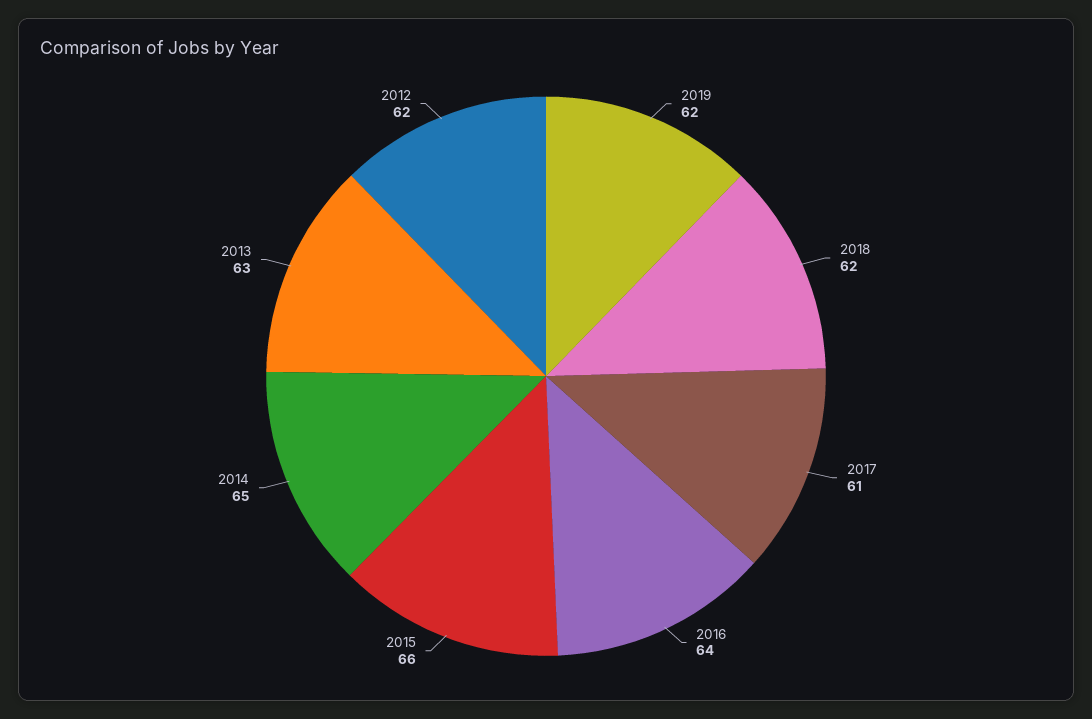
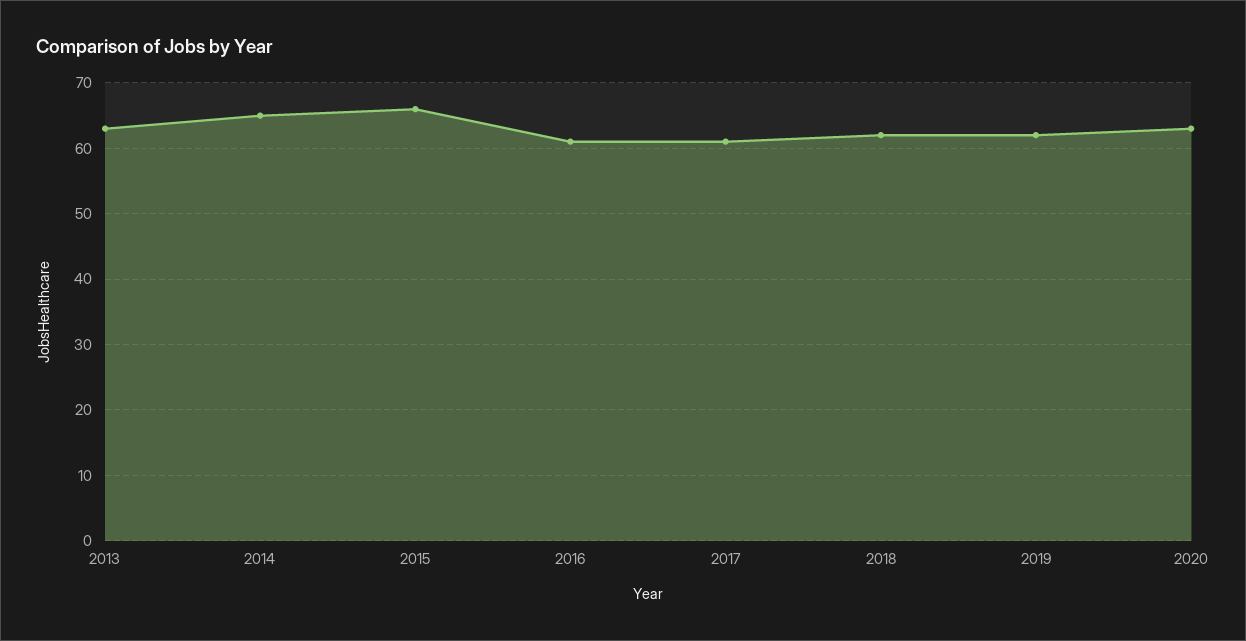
2016: 64 -> 61
2012: 62 -> none
2020: none -> 63

